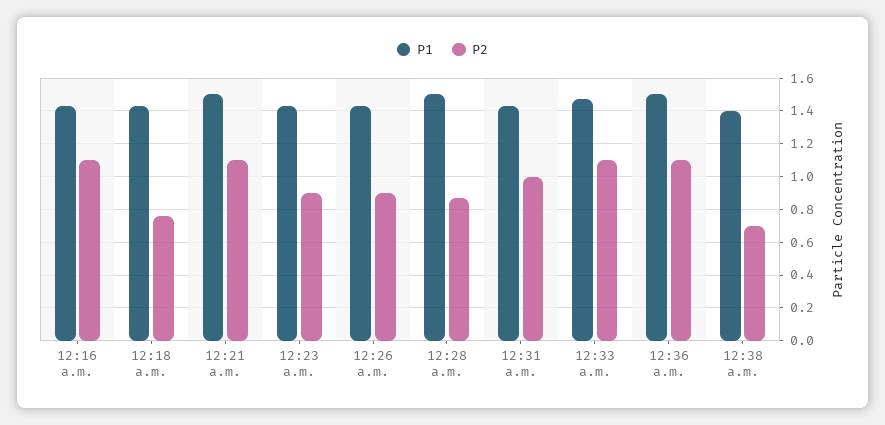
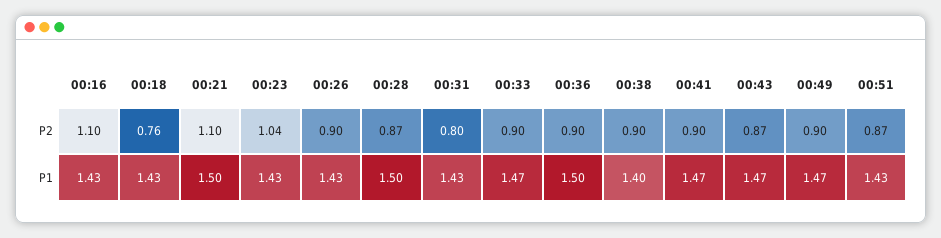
P2, 12:23 a.m.: 0.9 -> 1.04
P2, 12:31 a.m.: 1 -> 0.8
P2, 12:33 a.m.: 1.1 -> 0.9
P2, 12:36 a.m.: 1.1 -> 0.9
P2, 12:38 a.m.: 0.7 -> 0.9
P2, 00:41: none -> 0.9
P2, 00:43: none -> 0.87
P2, 00:49: none -> 0.9
P2, 00:51: none -> 0.87
P1, 00:41: none -> 1.47
P1, 00:43: none -> 1.47
P1, 00:49: none -> 1.47
P1, 00:51: none -> 1.43

